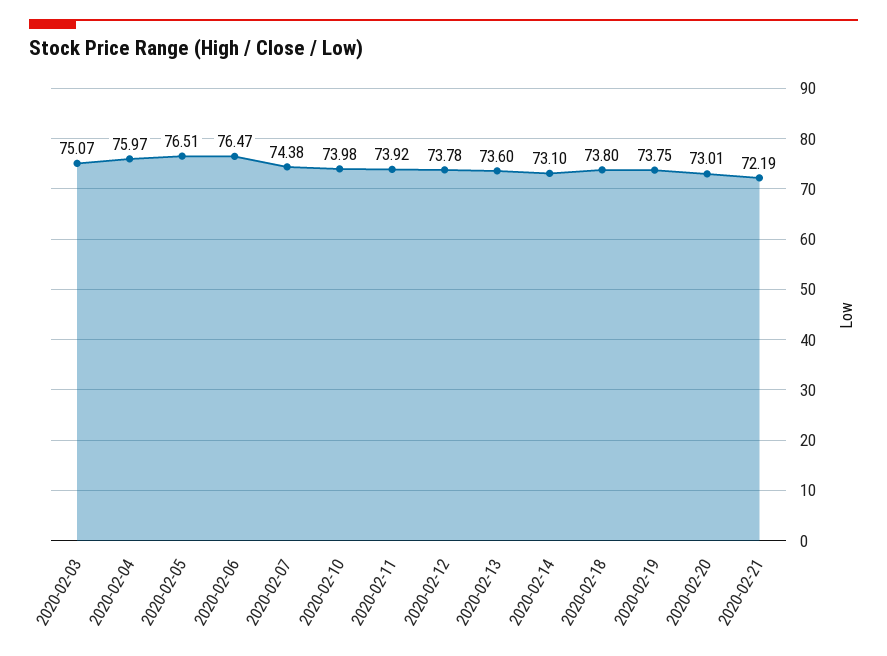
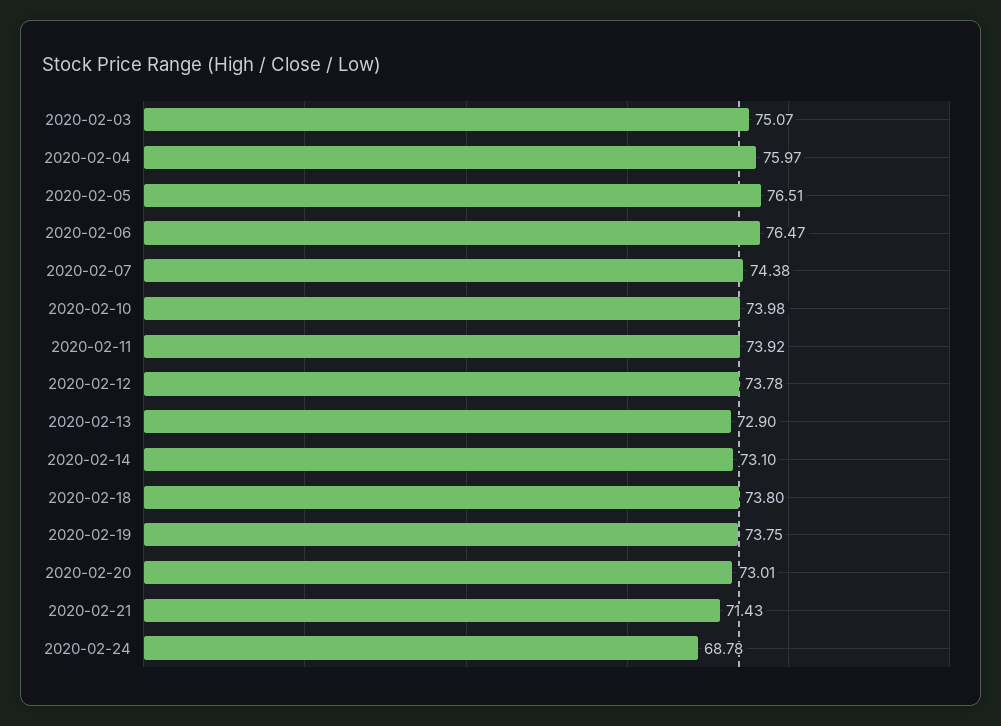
2020-02-13: 73.6 -> 72.9
2020-02-21: 72.19 -> 71.43
2020-02-24: none -> 68.78

